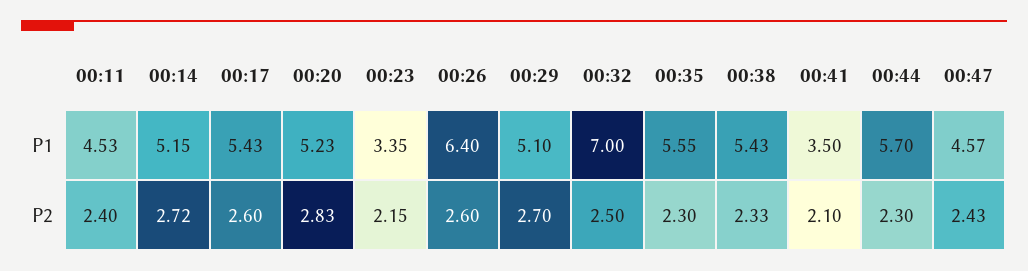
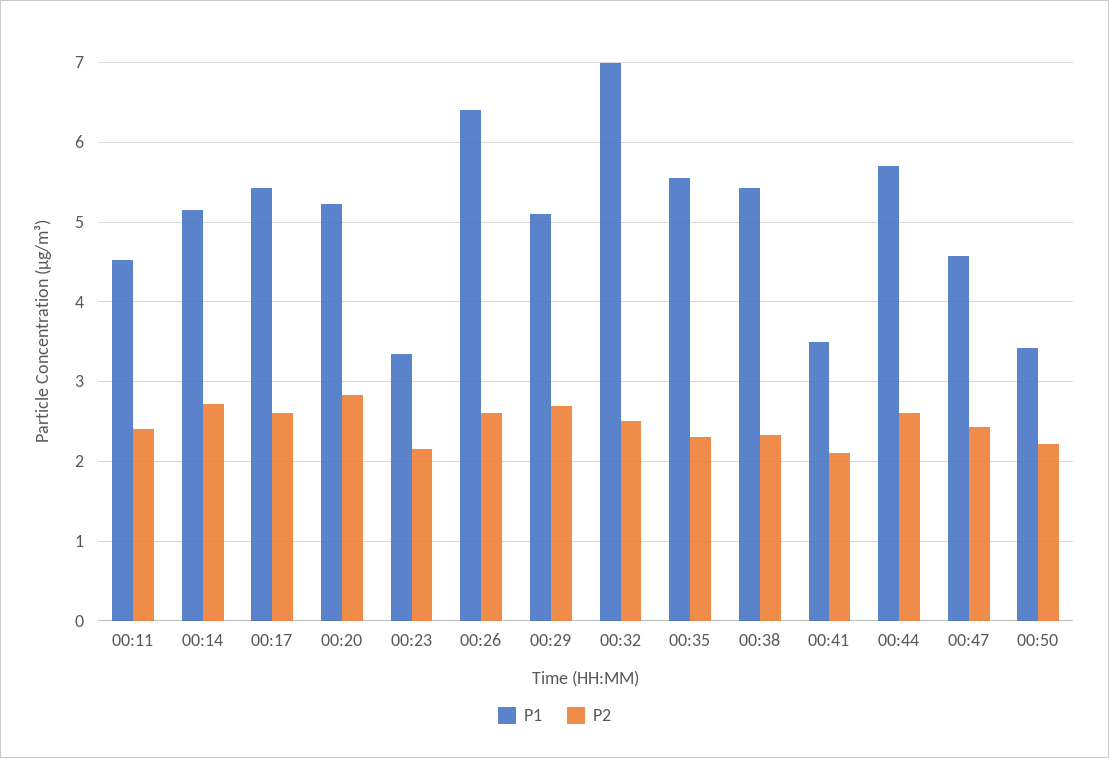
P2, 00:44: 2.3 -> 2.6
P1, 00:50: none -> 3.4
P2, 00:50: none -> 2.2

